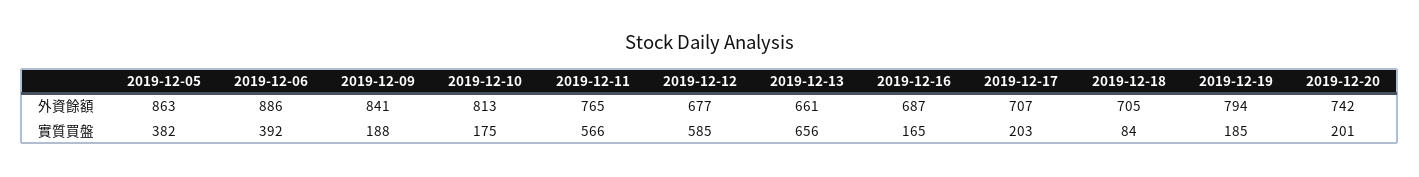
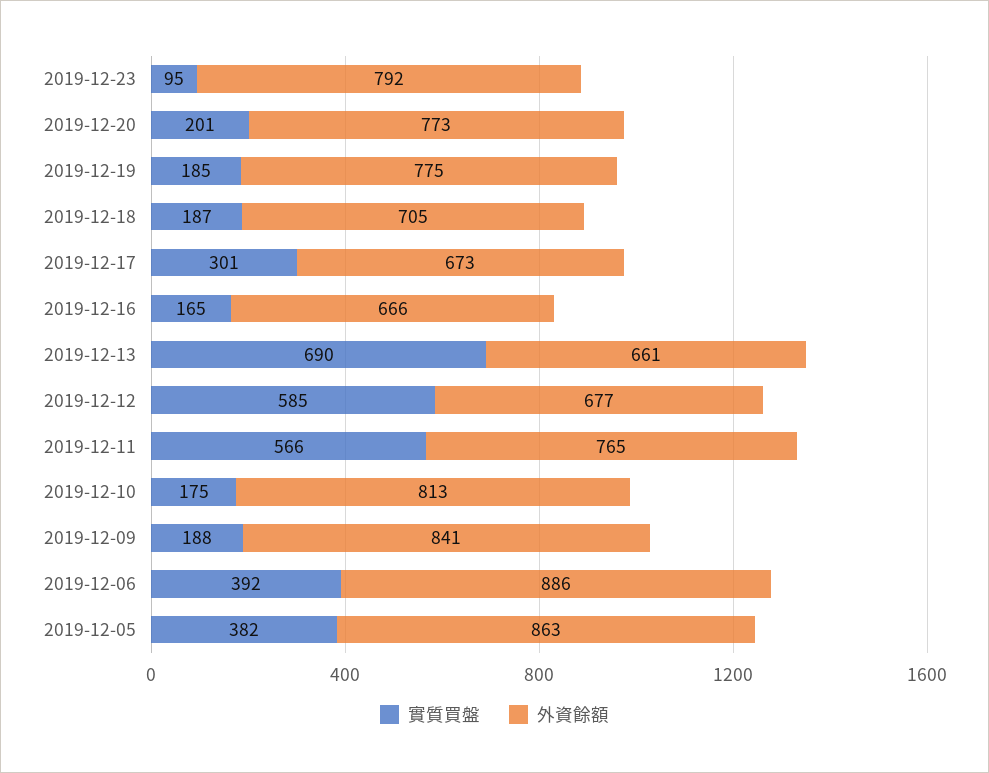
外資餘額, 2019-12-16: 687 -> 666
外資餘額, 2019-12-17: 707 -> 673
外資餘額, 2019-12-19: 794 -> 775
外資餘額, 2019-12-20: 742 -> 773
實質買盤, 2019-12-13: 656 -> 690
實質買盤, 2019-12-17: 203 -> 301
實質買盤, 2019-12-18: 84 -> 187
實質買盤, 2019-12-23: none -> 95
外資餘額, 2019-12-23: none -> 792

